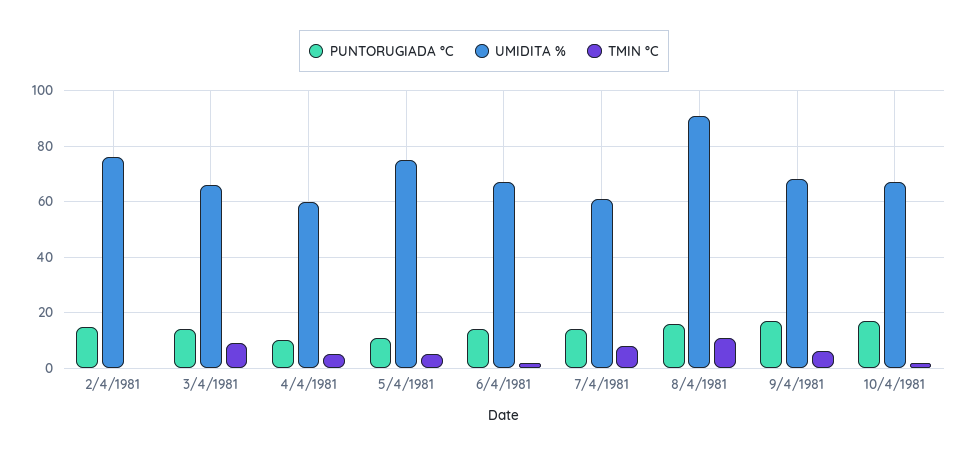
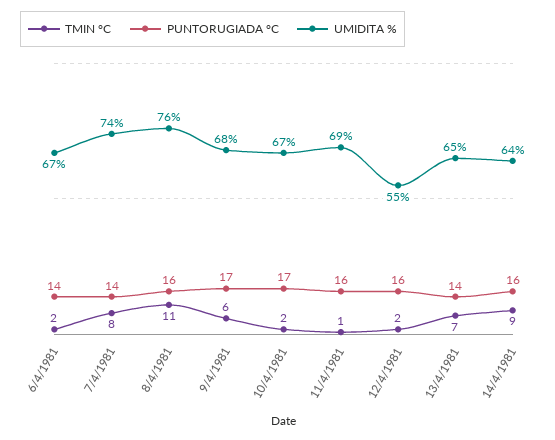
PUNTORUGIADA °C, 2/4/1981: 15 -> none
UMIDITA %, 2/4/1981: 75 -> none
TMIN °C, 2/4/1981: 0 -> none
PUNTORUGIADA °C, 3/4/1981: 15 -> none
UMIDITA %, 3/4/1981: 65 -> none
TMIN °C, 3/4/1981: 10 -> none
PUNTORUGIADA °C, 4/4/1981: 10 -> none
UMIDITA %, 4/4/1981: 60 -> none
TMIN °C, 4/4/1981: 5 -> none
PUNTORUGIADA °C, 5/4/1981: 10 -> none
UMIDITA %, 5/4/1981: 75 -> none
TMIN °C, 5/4/1981: 5 -> none
UMIDITA %, 7/4/1981: 60 -> 74
UMIDITA %, 8/4/1981: 90 -> 76
TMIN °C, 11/4/1981: none -> 1
PUNTORUGIADA °C, 11/4/1981: none -> 16
UMIDITA %, 11/4/1981: none -> 69
TMIN °C, 12/4/1981: none -> 2
PUNTORUGIADA °C, 12/4/1981: none -> 16
UMIDITA %, 12/4/1981: none -> 55
TMIN °C, 13/4/1981: none -> 7
PUNTORUGIADA °C, 13/4/1981: none -> 14
UMIDITA %, 13/4/1981: none -> 65
TMIN °C, 14/4/1981: none -> 9
PUNTORUGIADA °C, 14/4/1981: none -> 16
UMIDITA %, 14/4/1981: none -> 64

